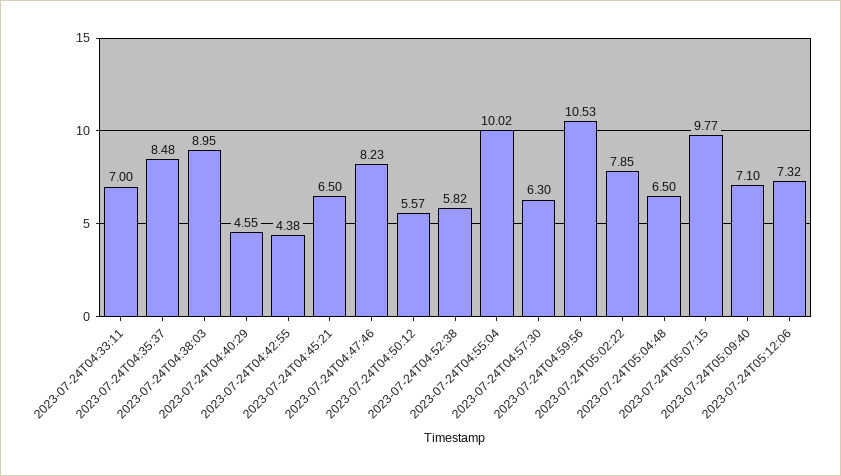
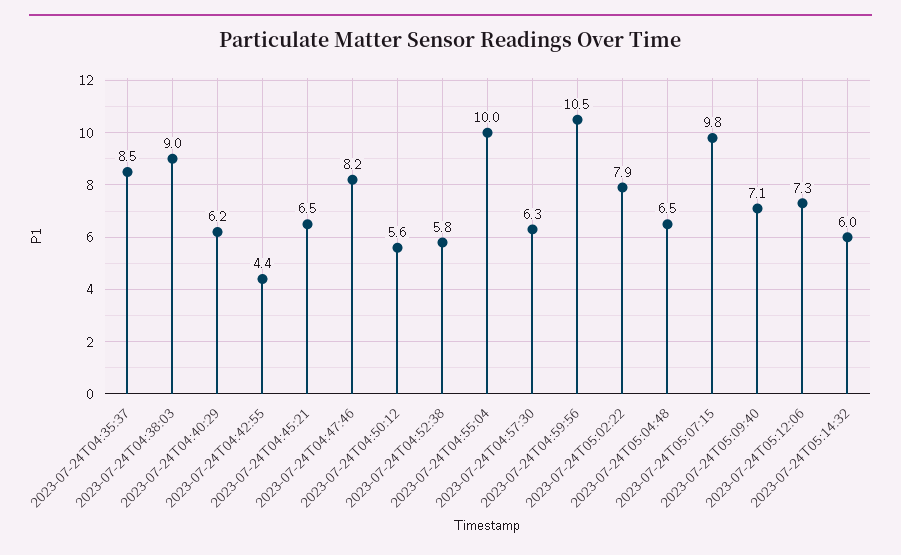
2023-07-24T04:33:11: 7 -> none
2023-07-24T04:40:29: 4.55 -> 6.2
2023-07-24T05:14:32: none -> 6

